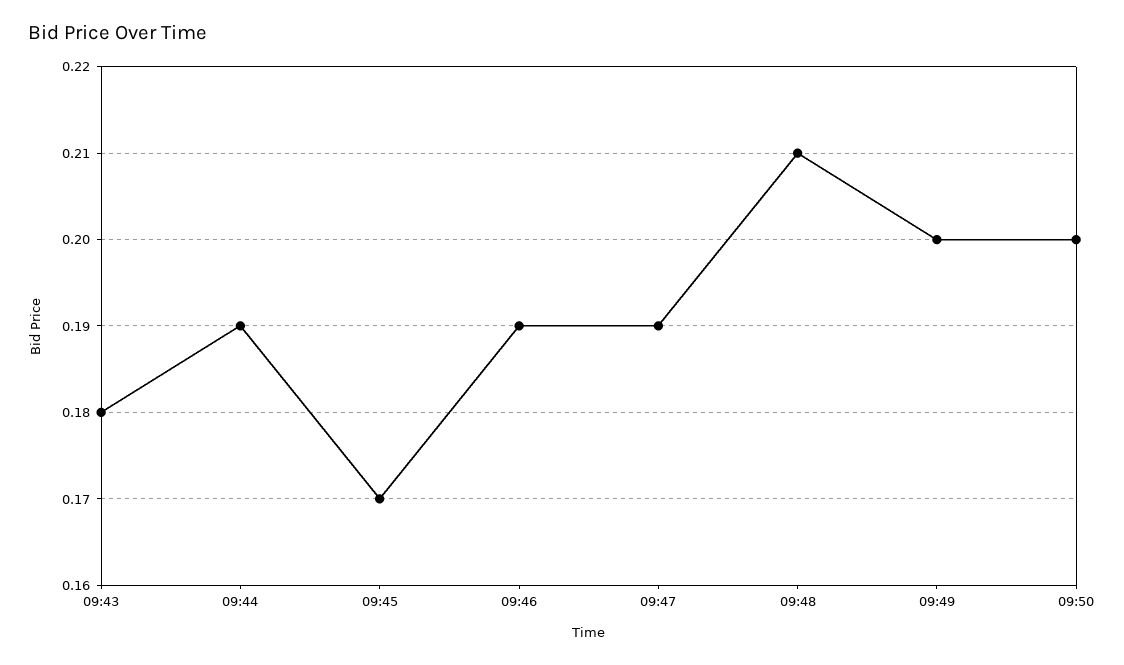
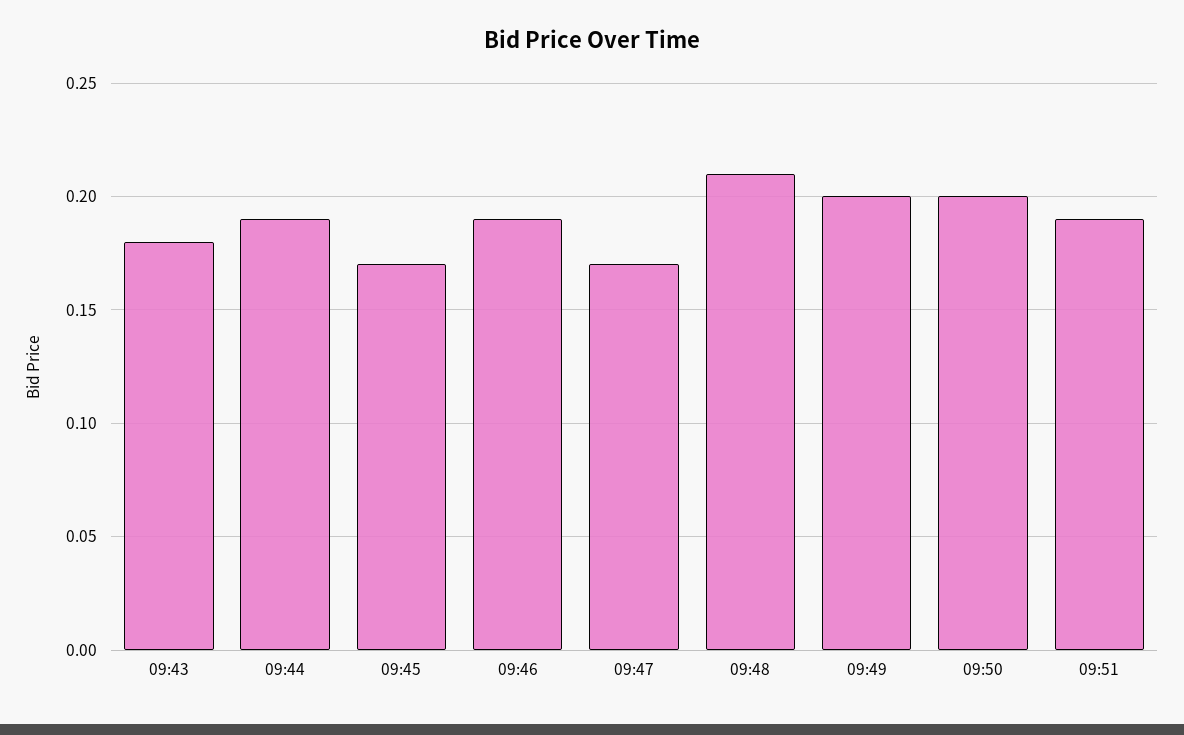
09:47: 0.19 -> 0.17
09:51: none -> 0.19

